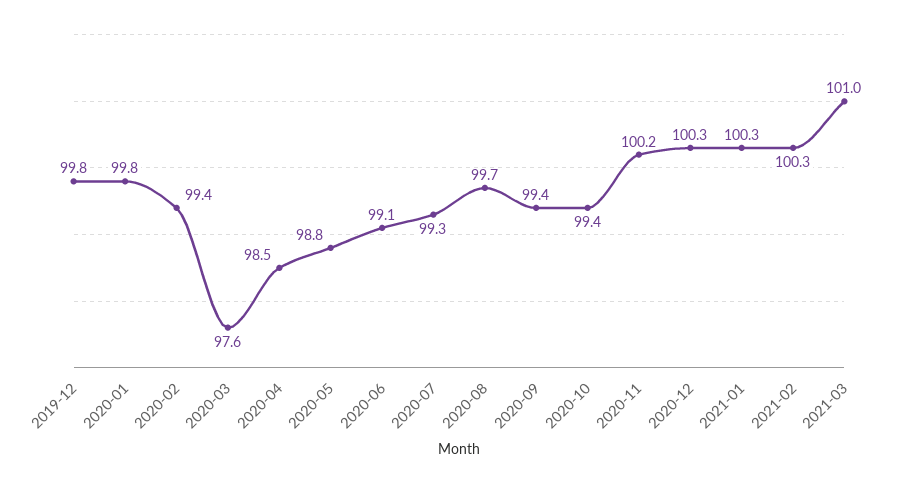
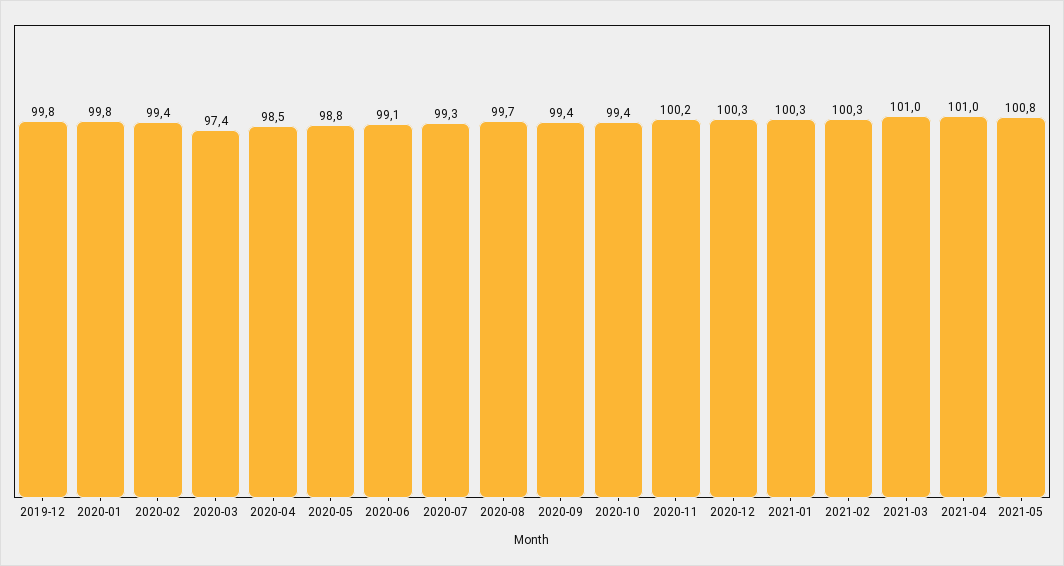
2020-03: 97.6 -> 97.4
2021-04: none -> 101
2021-05: none -> 100.8

